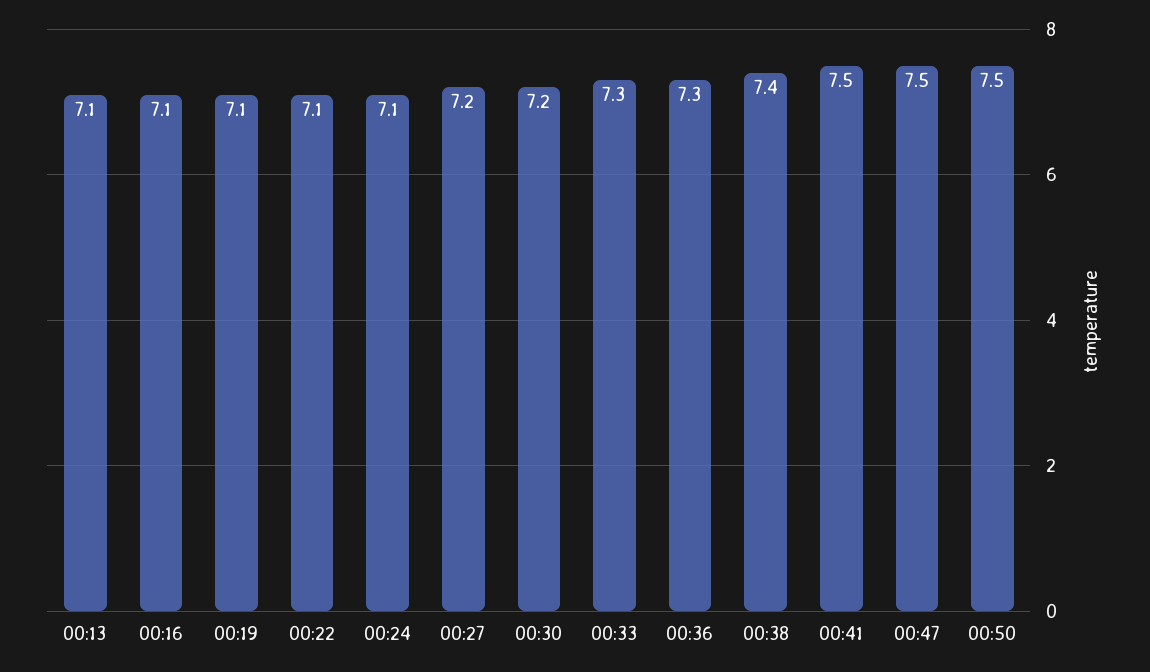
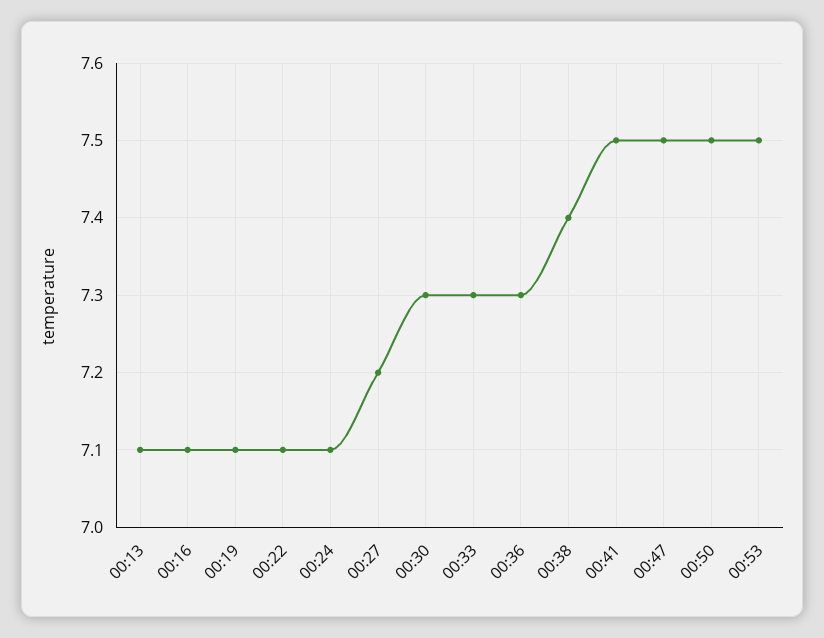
00:30: 7.2 -> 7.3
00:53: none -> 7.5

